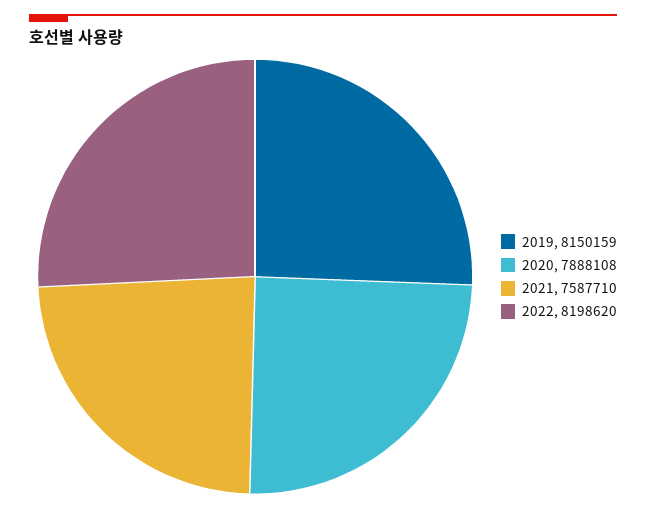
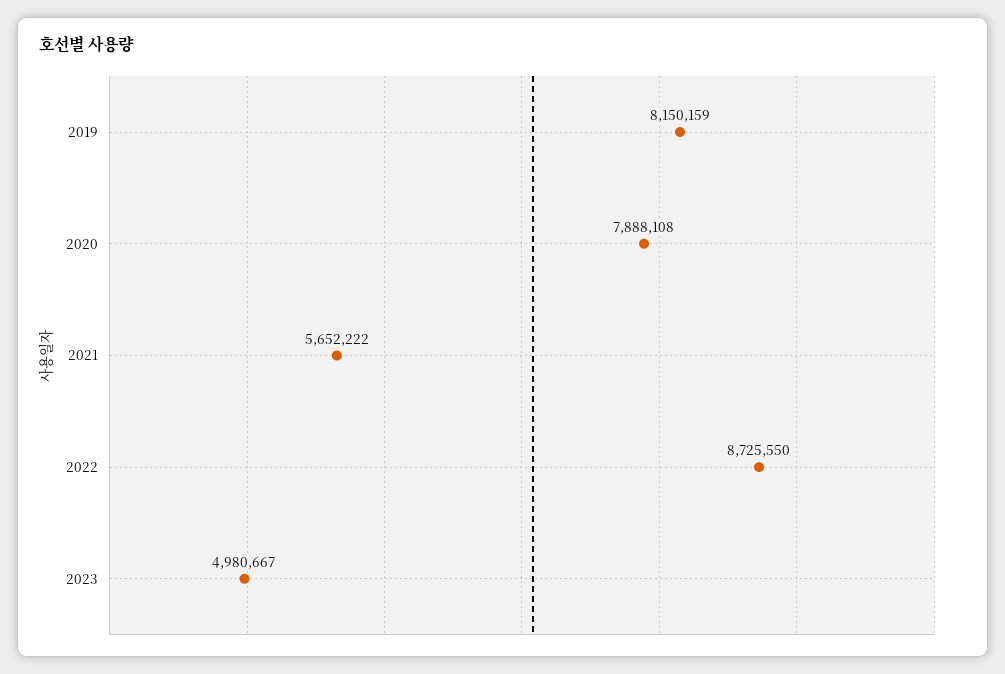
2021: 7587710 -> 5652222
2022: 8198620 -> 8725550
2023: none -> 4980667

